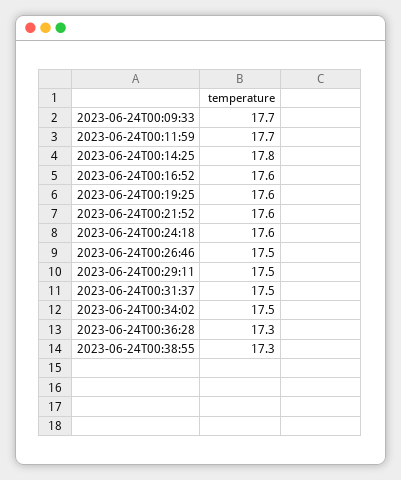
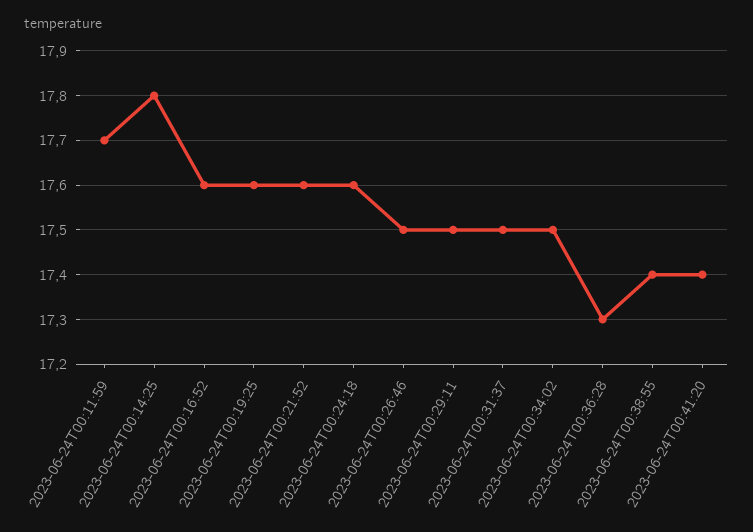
2023-06-24T00:09:33: 17.7 -> none
2023-06-24T00:38:55: 17.3 -> 17.4
2023-06-24T00:41:20: none -> 17.4

